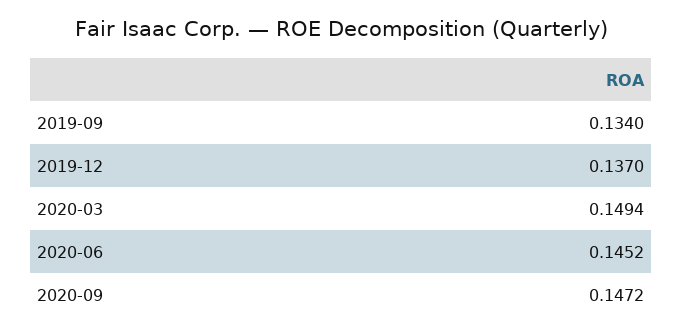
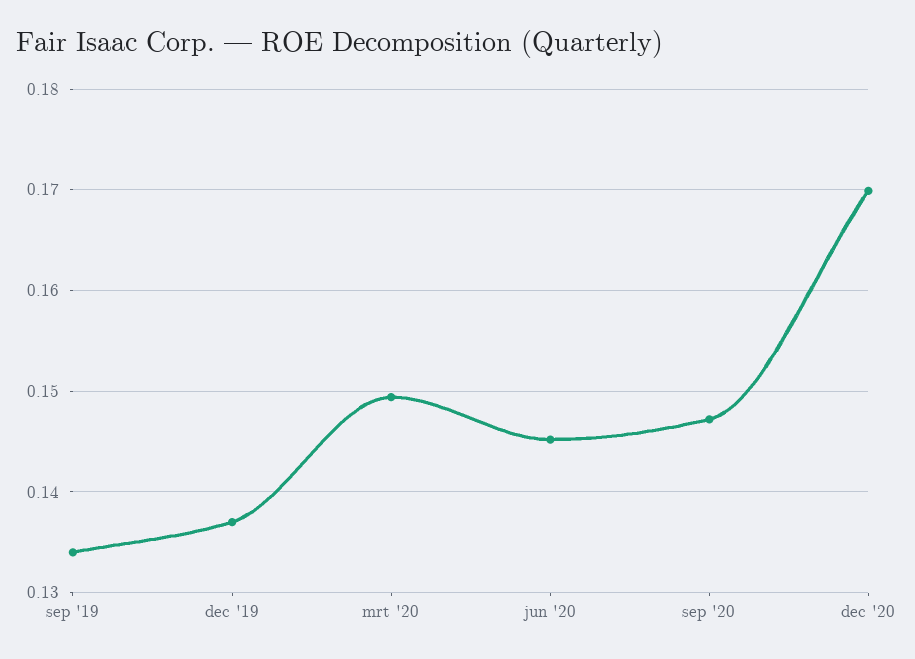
dec '20: none -> 0.17

